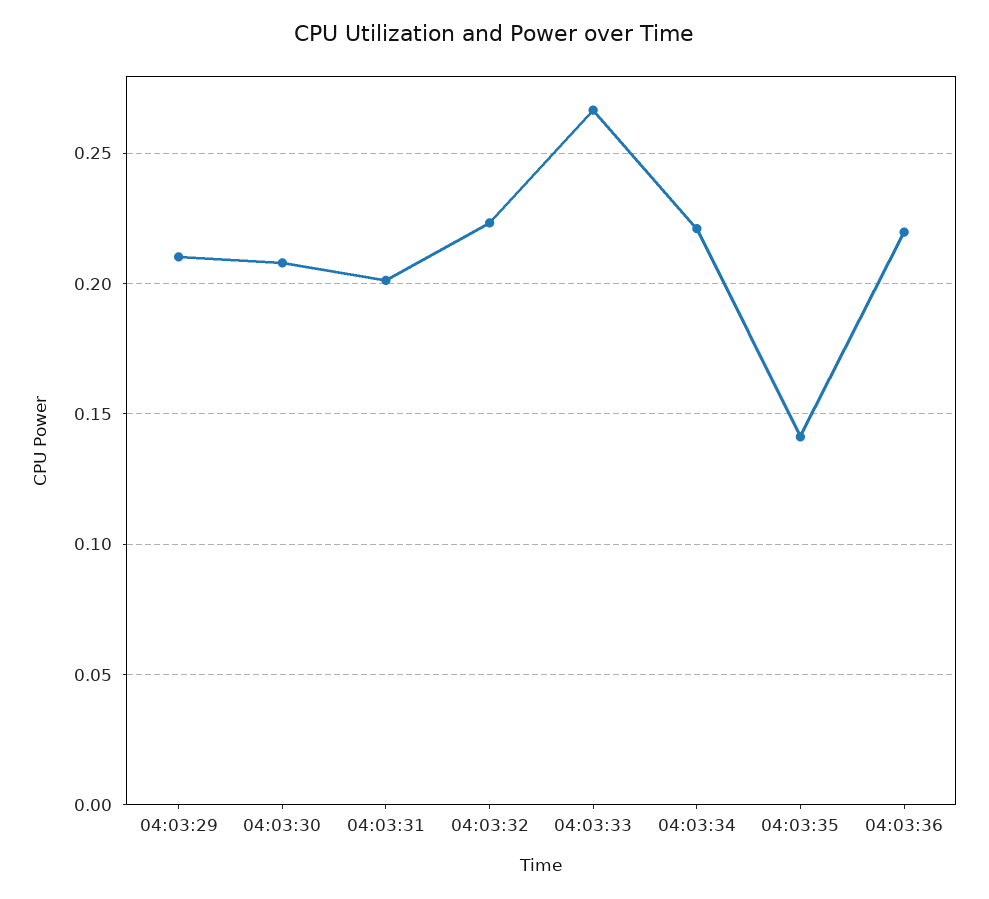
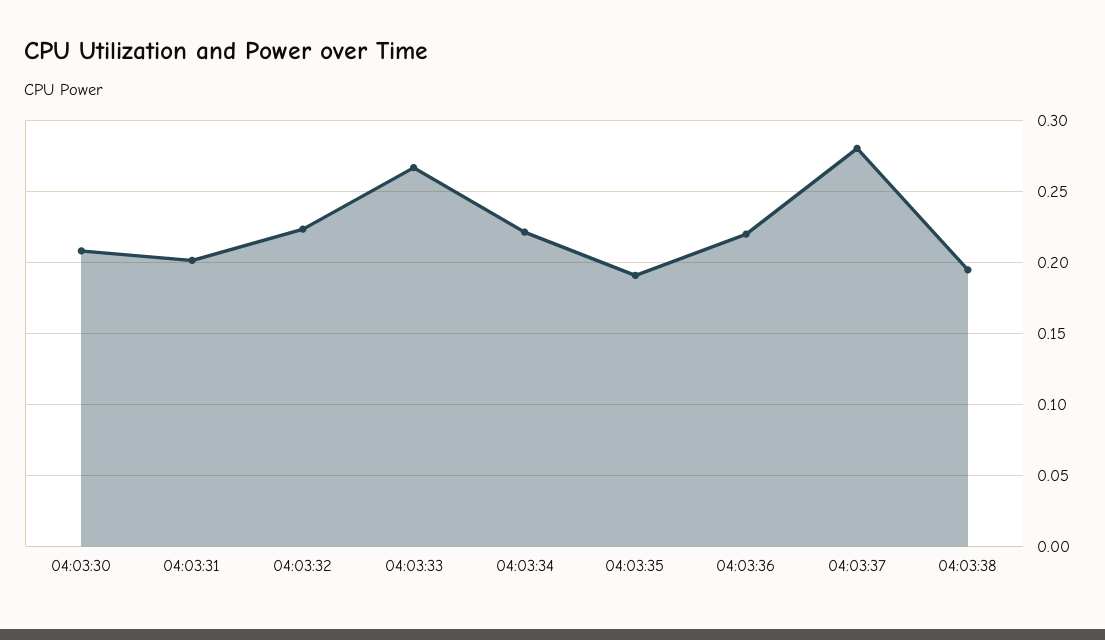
04:03:29: 0.21 -> none
04:03:35: 0.14 -> 0.19
04:03:37: none -> 0.28
04:03:38: none -> 0.195

